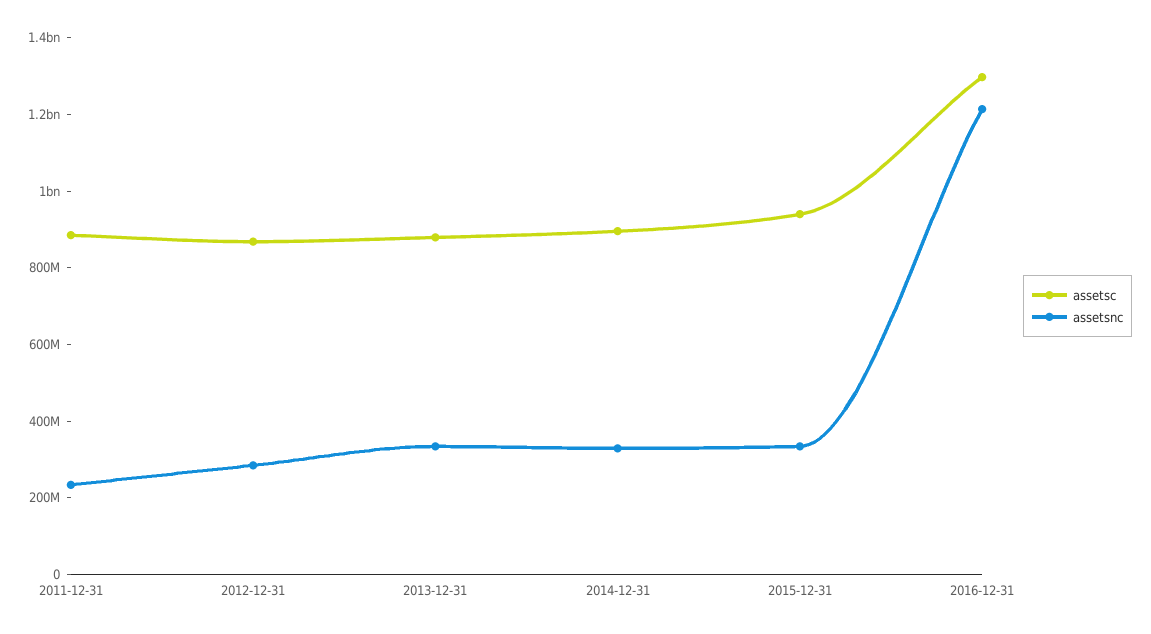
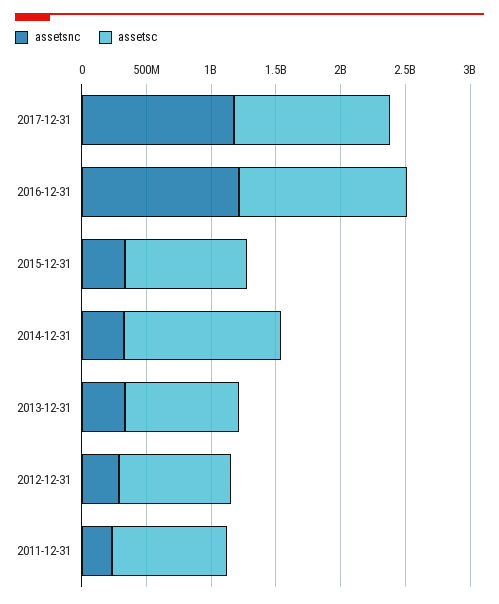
assetsc, 2014-12-31: 900000000 -> 1200000000
assetsnc, 2017-12-31: none -> 1200000000
assetsc, 2017-12-31: none -> 1200000000

